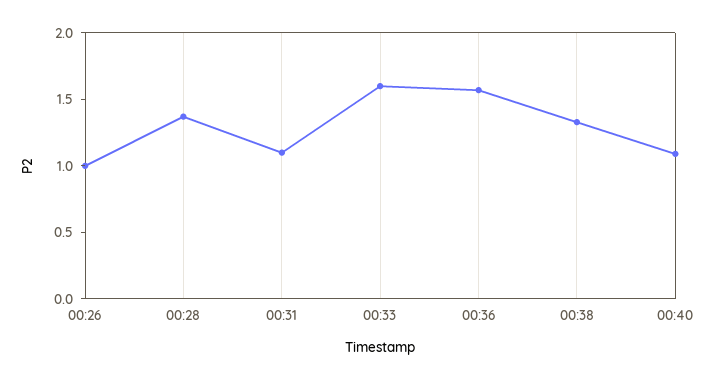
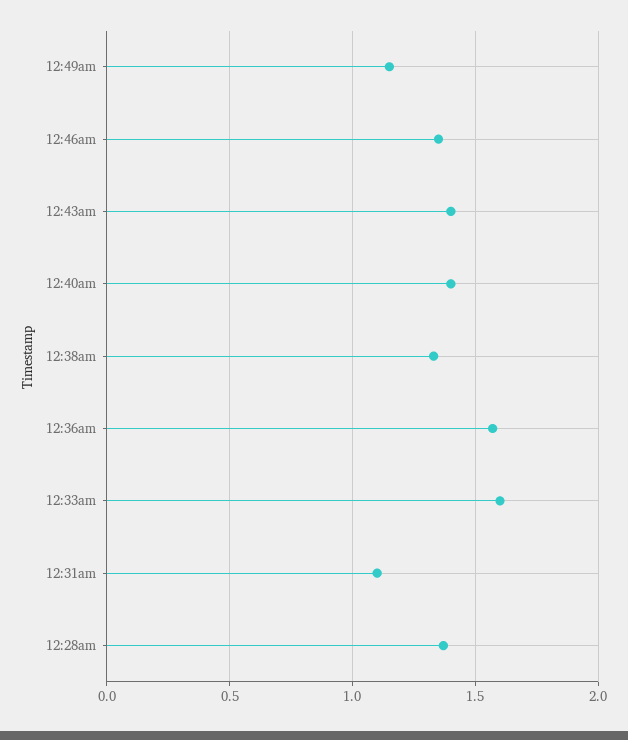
00:26: 1 -> none
00:40: 1.1 -> 1.4
12:49am: none -> 1.15
12:46am: none -> 1.35
12:43am: none -> 1.4

